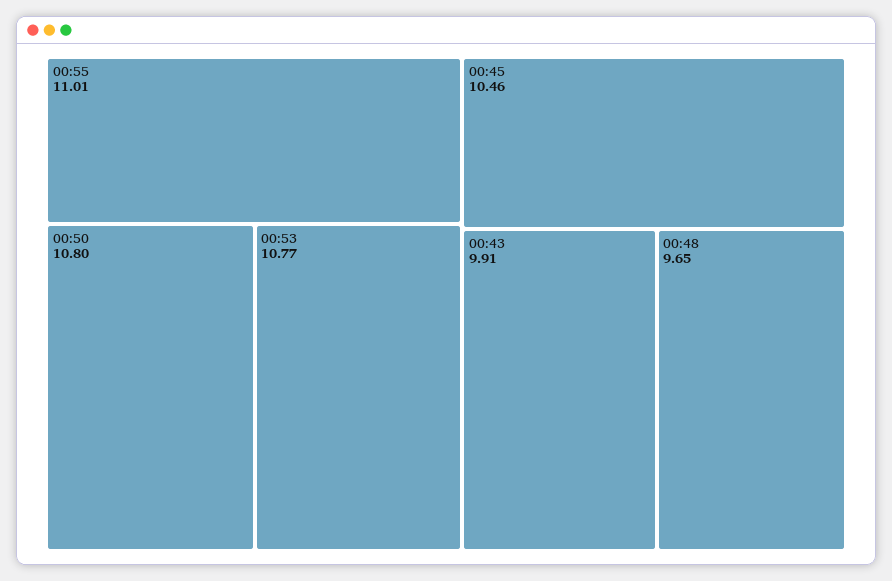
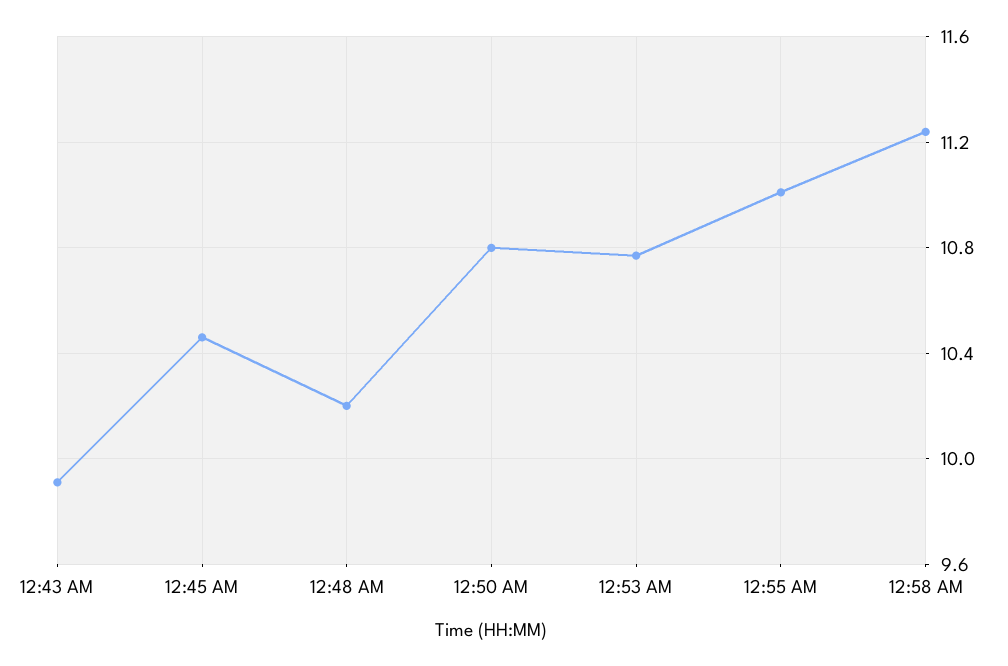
00:48: 9.65 -> 10.2
12:58 AM: none -> 11.25

